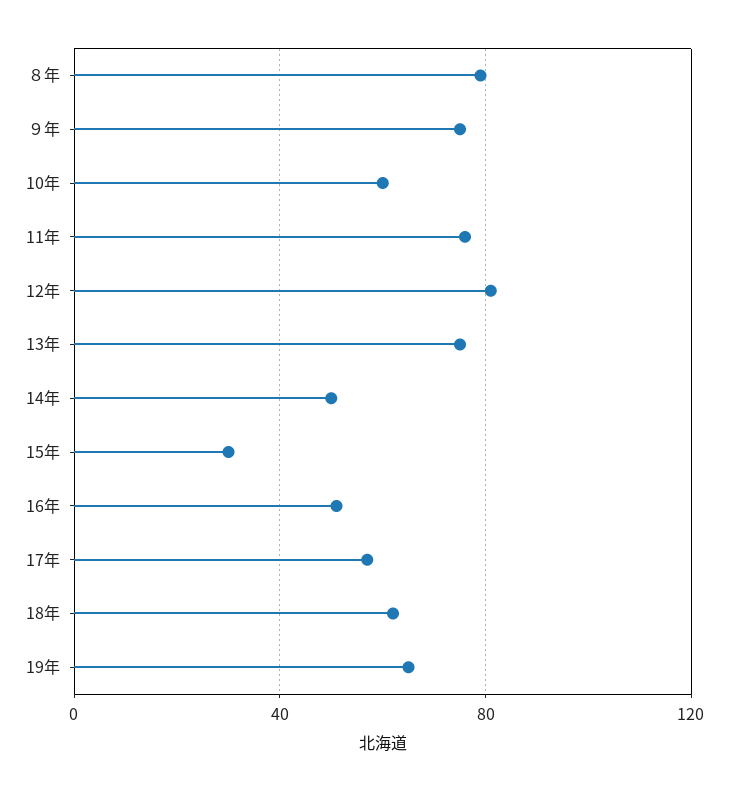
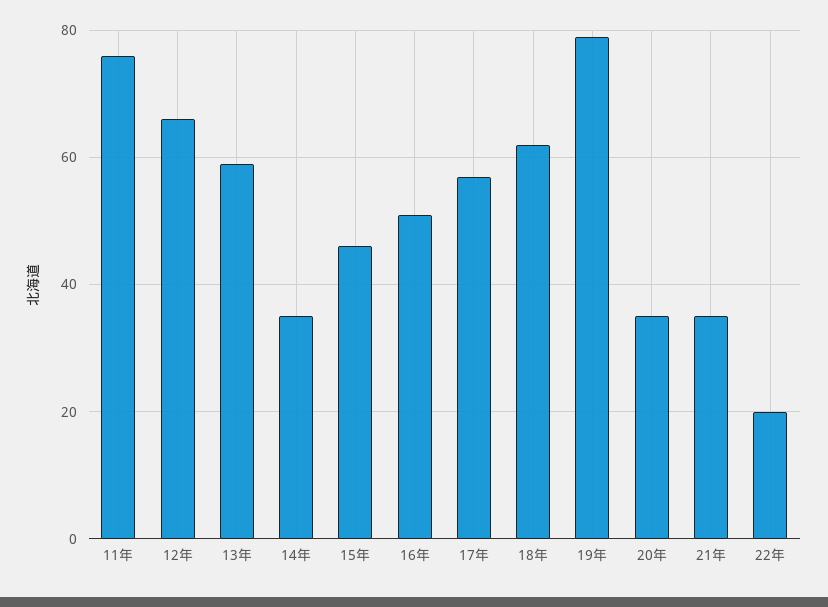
８年: 80 -> none
９年: 75 -> none
10年: 60 -> none
12年: 80 -> 65
13年: 75 -> 60
14年: 50 -> 35
15年: 30 -> 45
19年: 65 -> 80
20年: none -> 35
21年: none -> 35
22年: none -> 20

